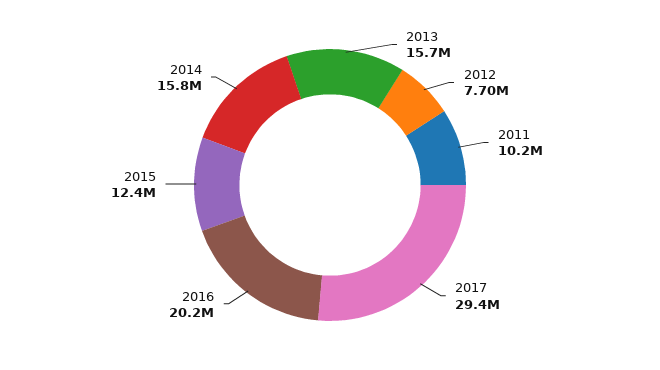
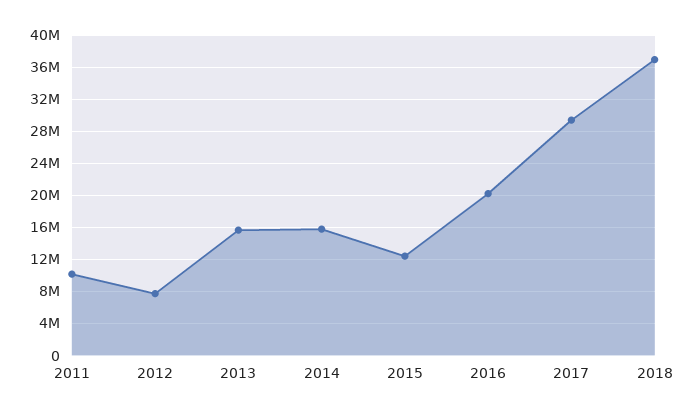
2018: none -> 37000000

